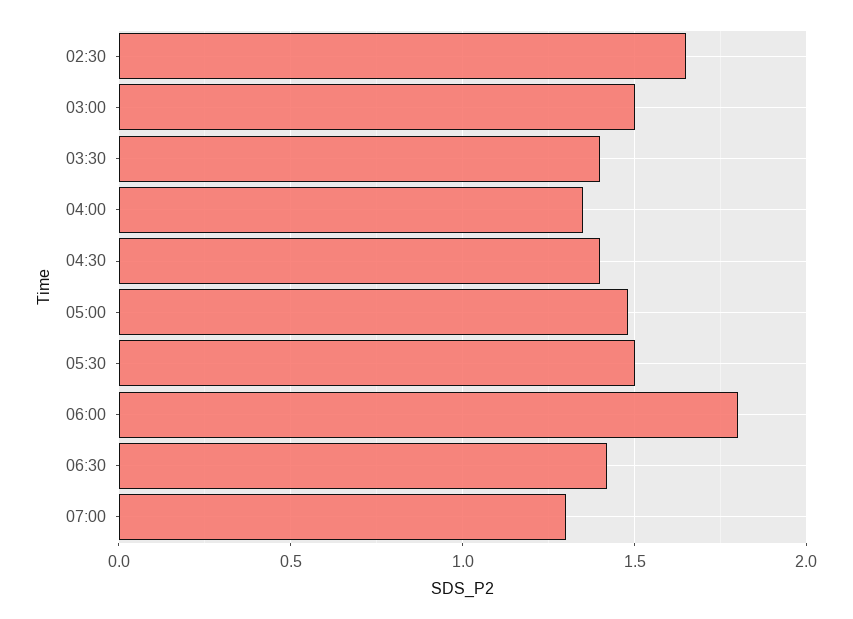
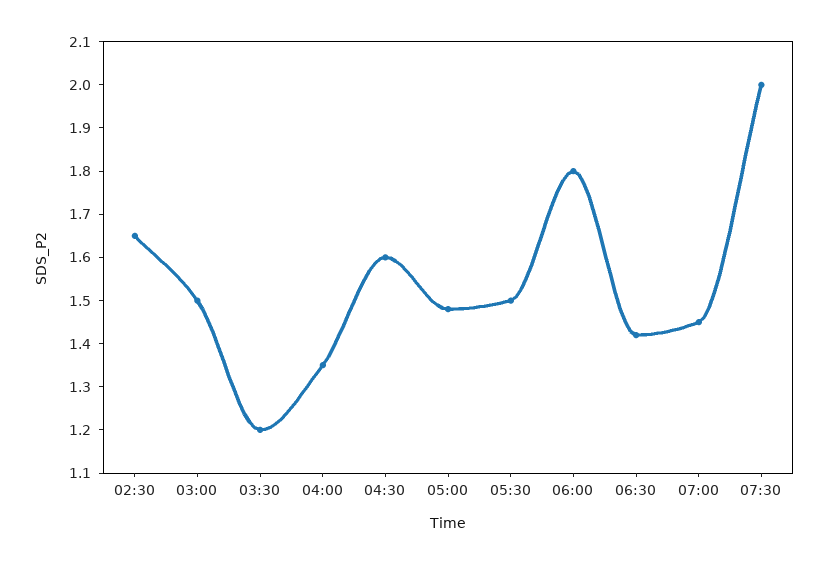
03:30: 1.4 -> 1.2
04:30: 1.4 -> 1.6
07:00: 1.3 -> 1.45
07:30: none -> 2

